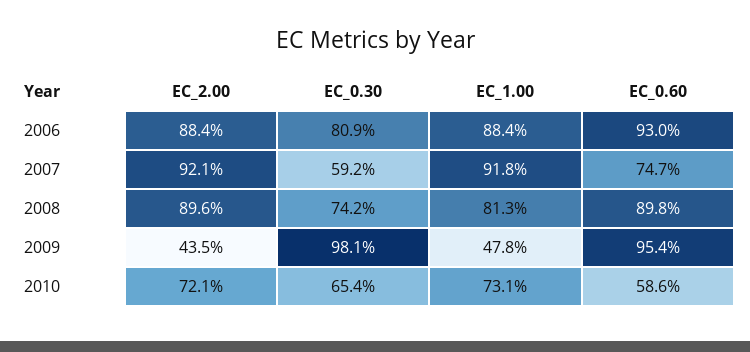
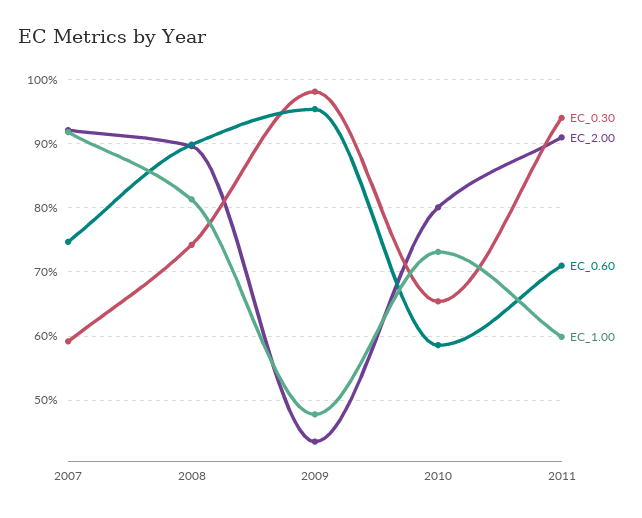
EC_2.00, 2006: 88.4 -> none
EC_0.30, 2006: 80.9 -> none
EC_1.00, 2006: 88.4 -> none
EC_0.60, 2006: 93 -> none
EC_2.00, 2010: 72.1 -> 80
EC_0.30, 2011: none -> 94
EC_2.00, 2011: none -> 91
EC_0.60, 2011: none -> 71
EC_1.00, 2011: none -> 60

